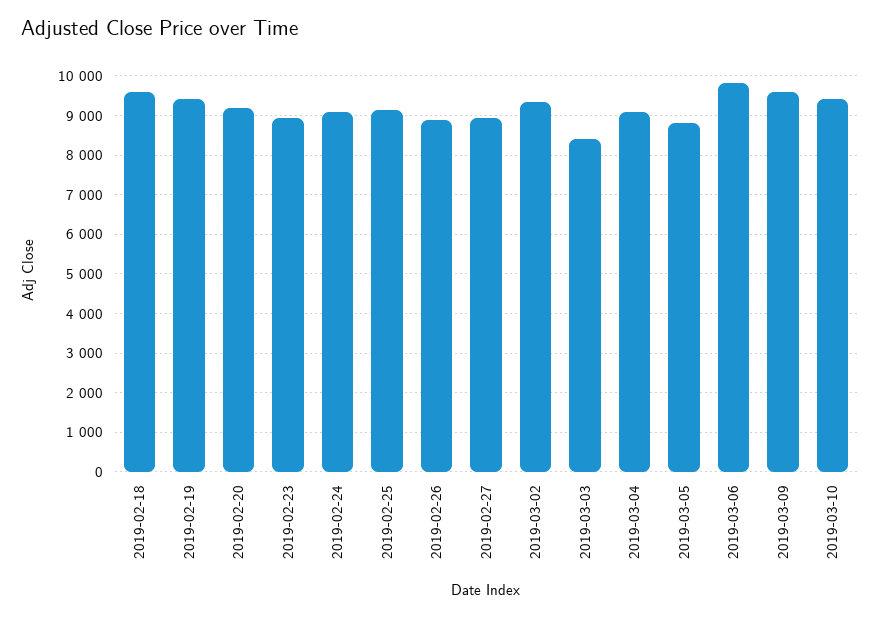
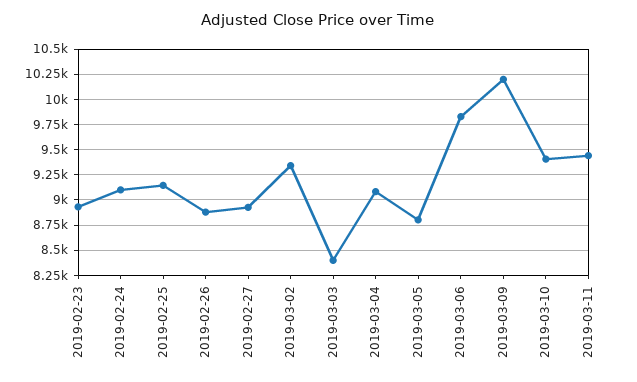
2019-02-18: 9600 -> none
2019-02-19: 9400 -> none
2019-02-20: 9200 -> none
2019-03-09: 9600 -> 10250
2019-03-11: none -> 9500

